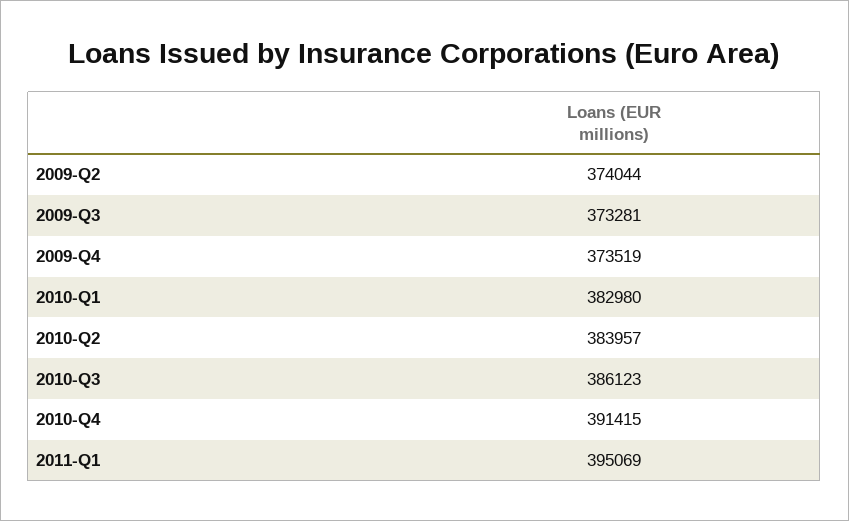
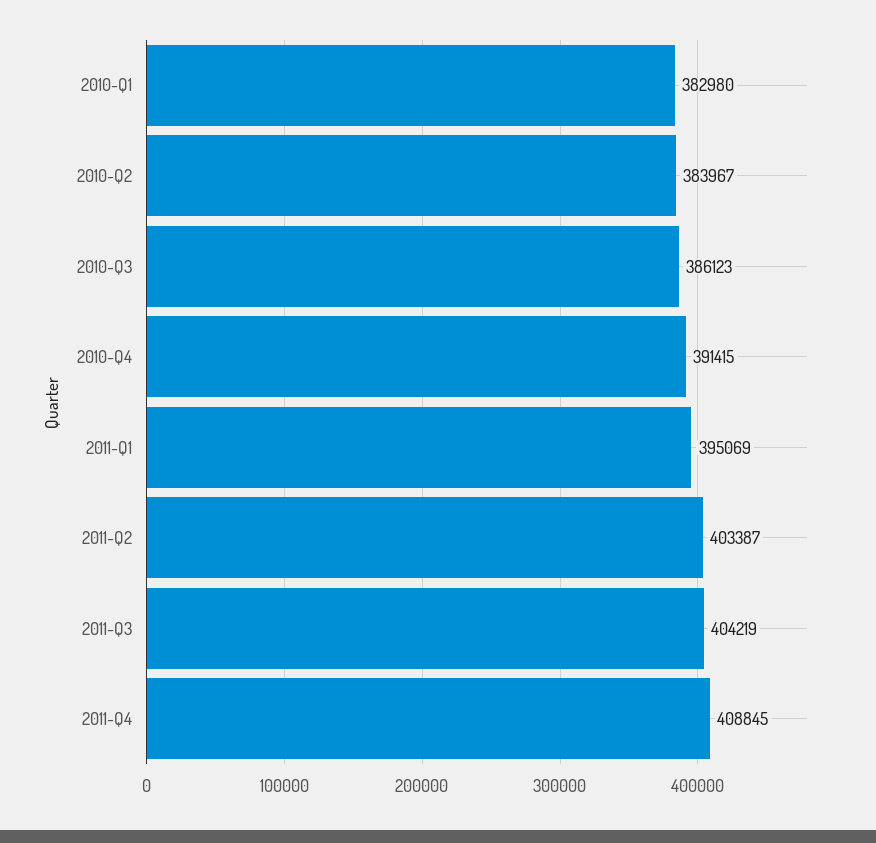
2009-Q2: 374044 -> none
2009-Q3: 373281 -> none
2009-Q4: 373519 -> none
2010-Q2: 383957 -> 383967
2011-Q2: none -> 403387
2011-Q3: none -> 404219
2011-Q4: none -> 408845

